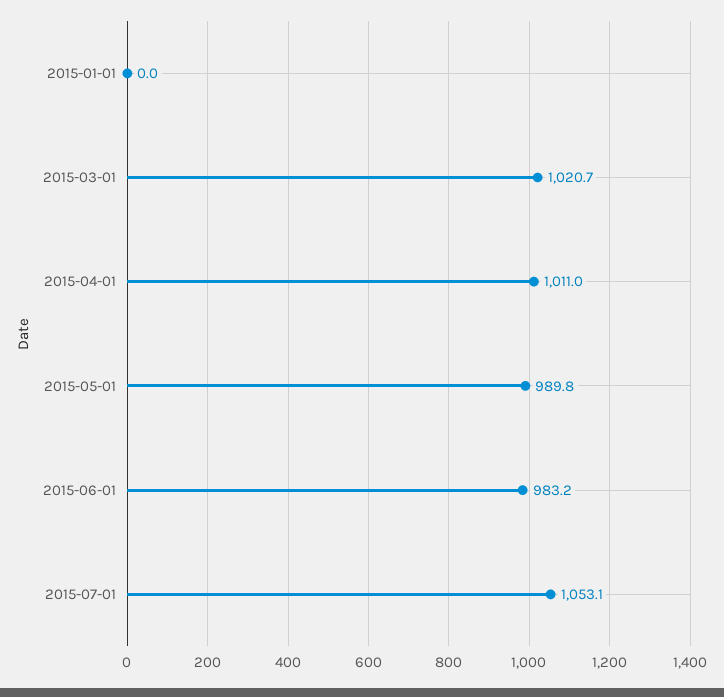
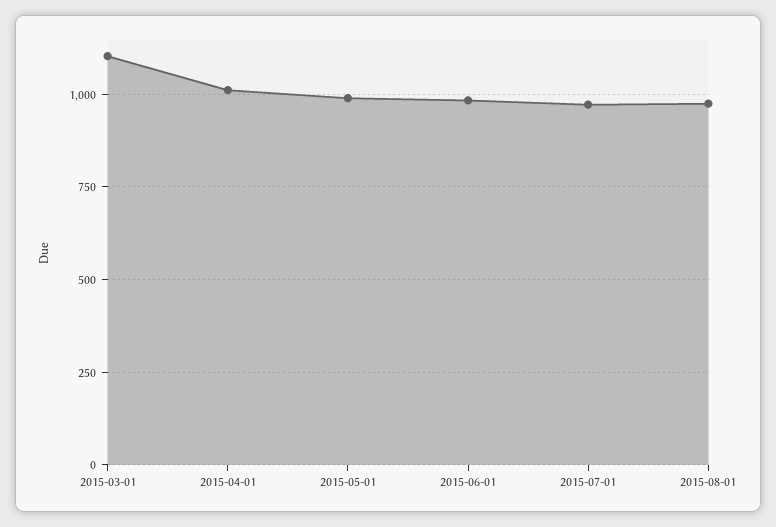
2015-01-01: 0 -> none
2015-03-01: 1020.7 -> 1100
2015-07-01: 1053.1 -> 975
2015-08-01: none -> 975

